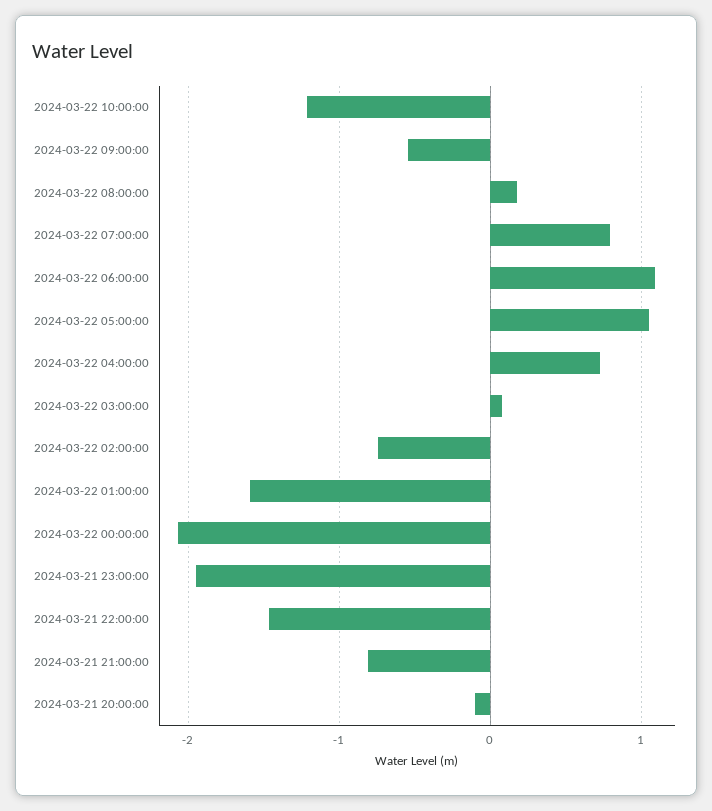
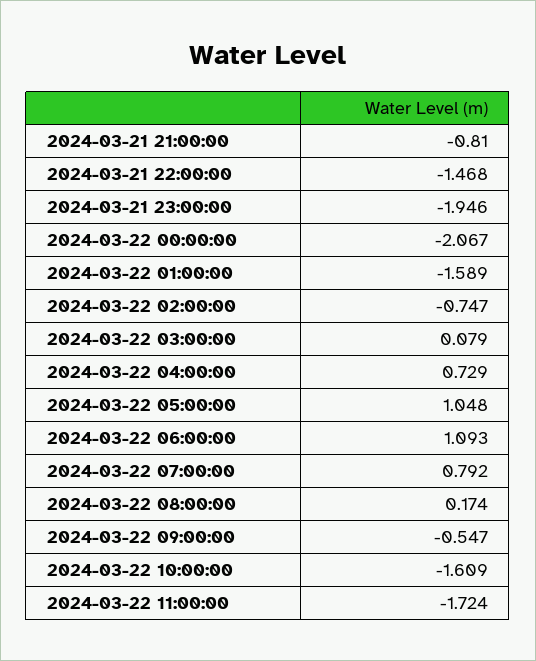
2024-03-22 10:00:00: -1.2 -> -1.609
2024-03-21 20:00:00: -0.1 -> none
2024-03-22 11:00:00: none -> -1.724

